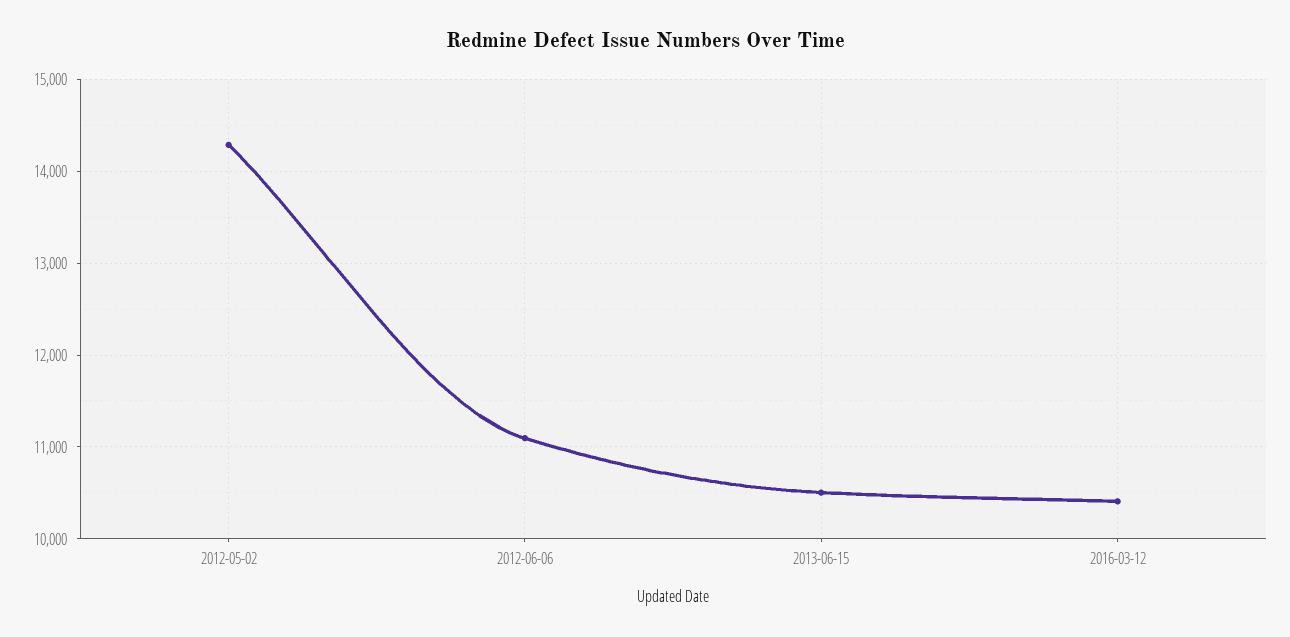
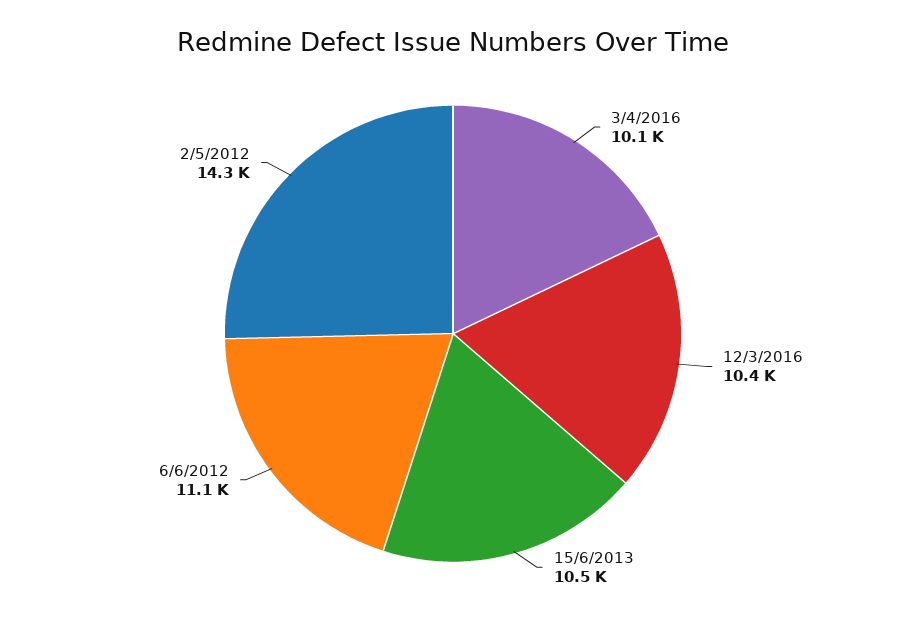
3/4/2016: none -> 10100

